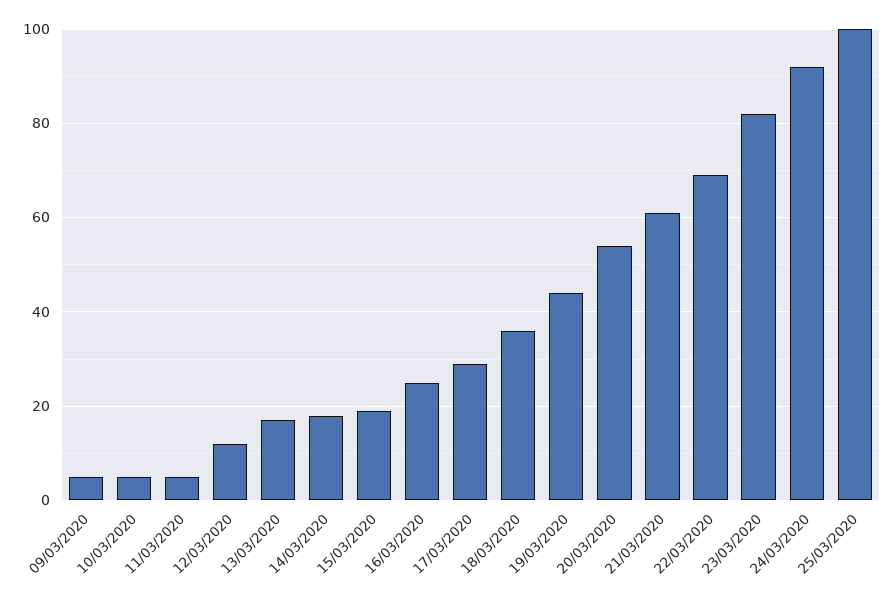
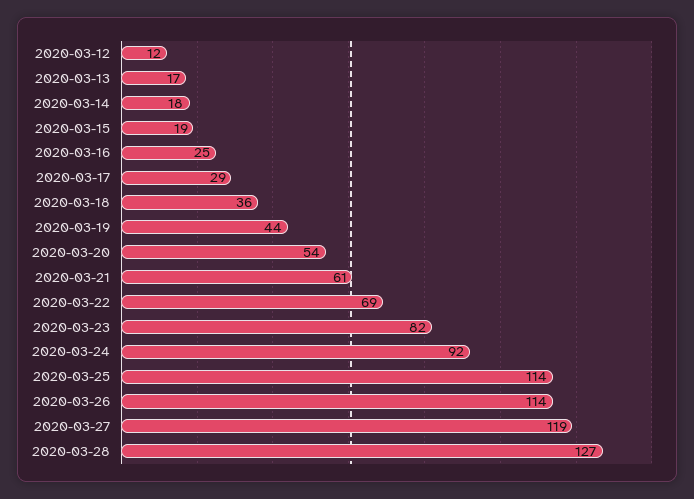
09/03/2020: 5 -> none
10/03/2020: 5 -> none
11/03/2020: 5 -> none
25/03/2020: 100 -> 114
2020-03-26: none -> 114
2020-03-27: none -> 119
2020-03-28: none -> 127

